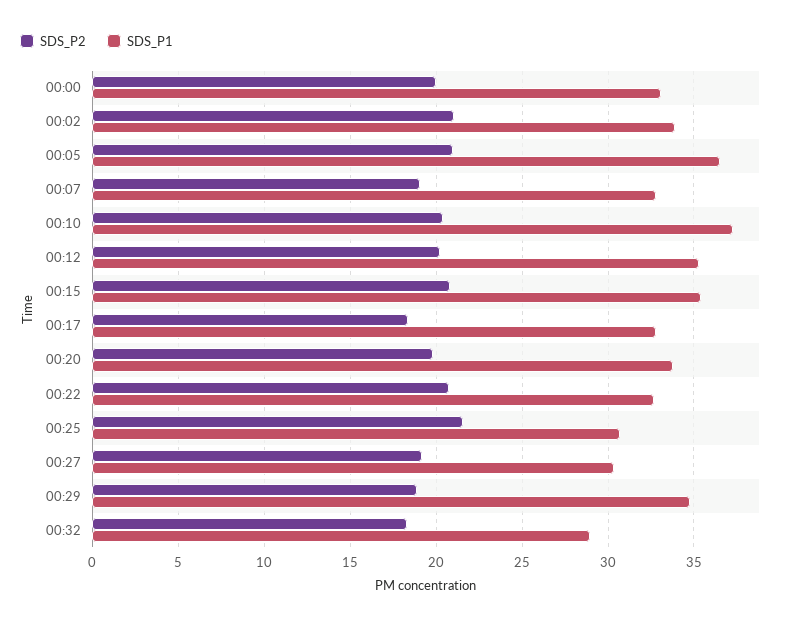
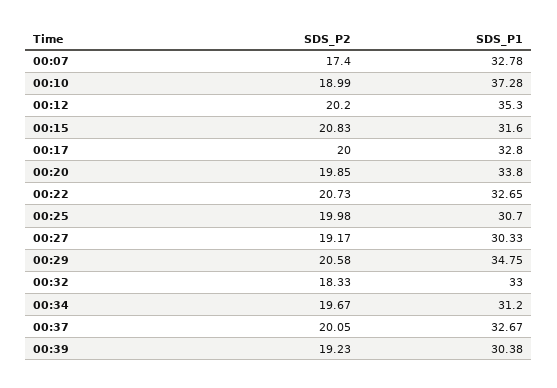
SDS_P2, 00:00: 20 -> none
SDS_P1, 00:00: 33 -> none
SDS_P2, 00:02: 21 -> none
SDS_P1, 00:02: 34 -> none
SDS_P2, 00:05: 21 -> none
SDS_P1, 00:05: 36.5 -> none
SDS_P2, 00:07: 19 -> 17.4
SDS_P2, 00:10: 20.5 -> 18.99
SDS_P1, 00:15: 35.5 -> 31.6
SDS_P2, 00:17: 18.5 -> 20
SDS_P2, 00:25: 21.5 -> 19.98
SDS_P2, 00:29: 19 -> 20.58
SDS_P1, 00:32: 29 -> 33
SDS_P2, 00:34: none -> 19.67
SDS_P1, 00:34: none -> 31.2
SDS_P2, 00:37: none -> 20.05
SDS_P1, 00:37: none -> 32.67
SDS_P2, 00:39: none -> 19.23
SDS_P1, 00:39: none -> 30.38

